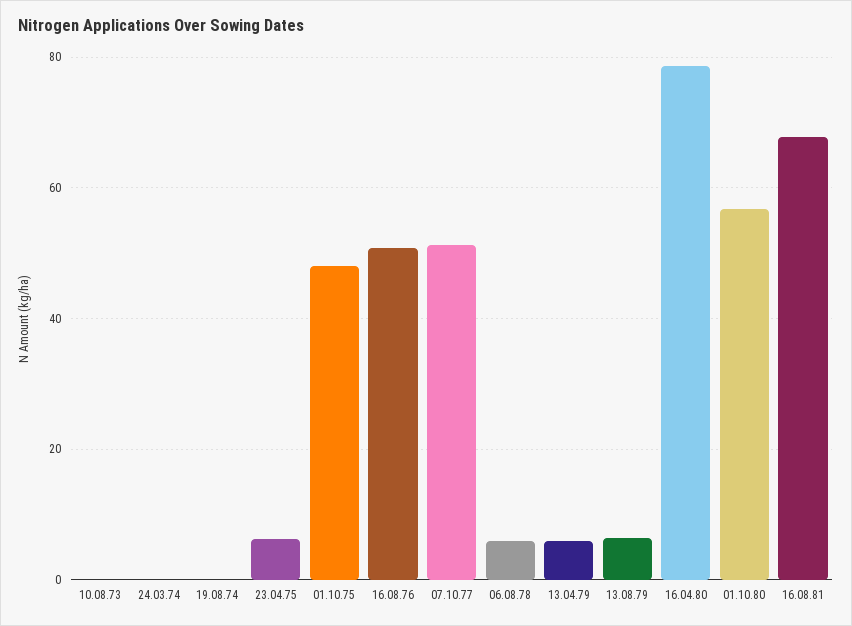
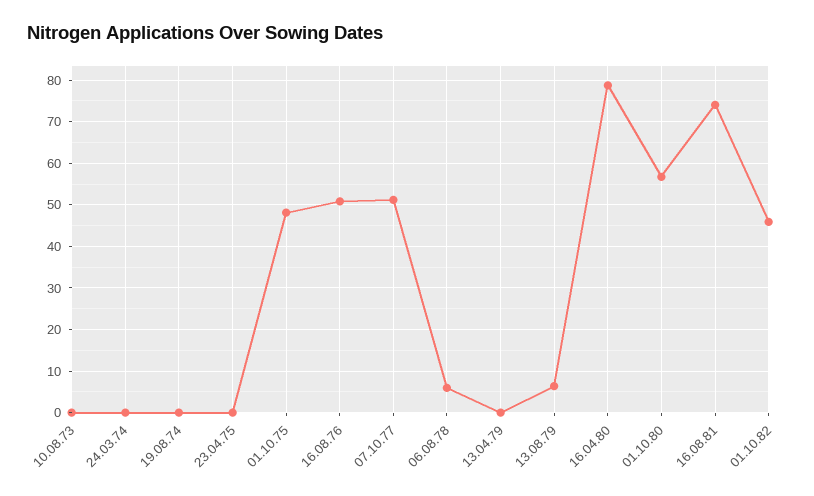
23.04.75: 6 -> 0
13.04.79: 6 -> 0
16.08.81: 68 -> 74
01.10.82: none -> 46

